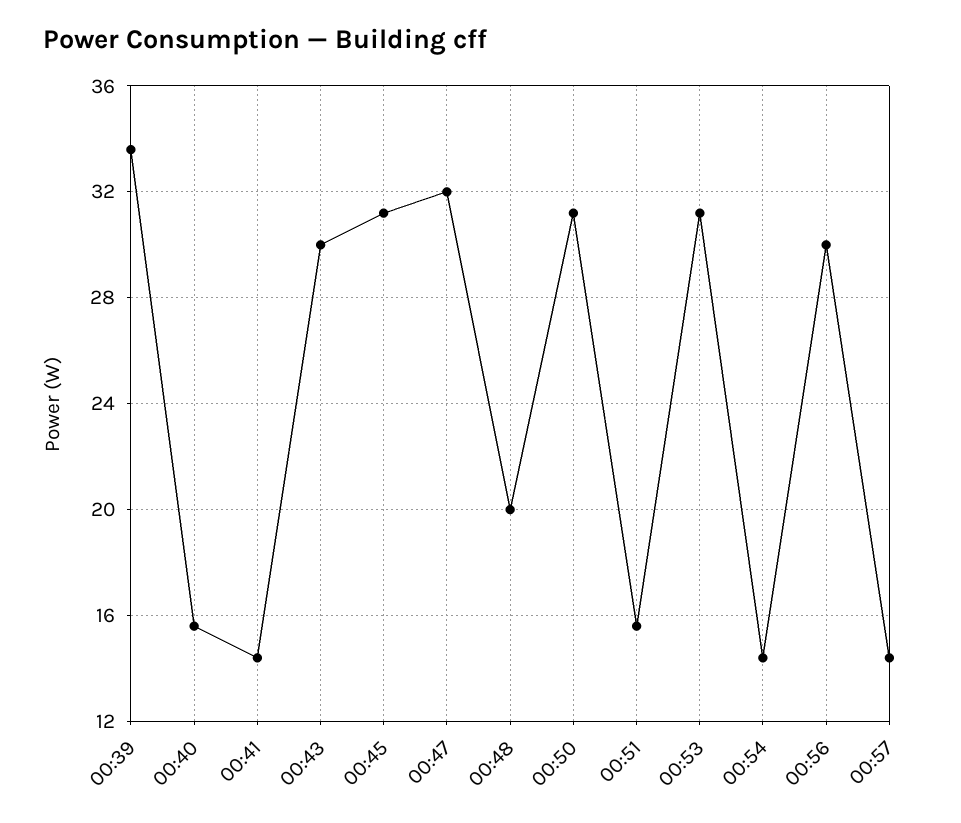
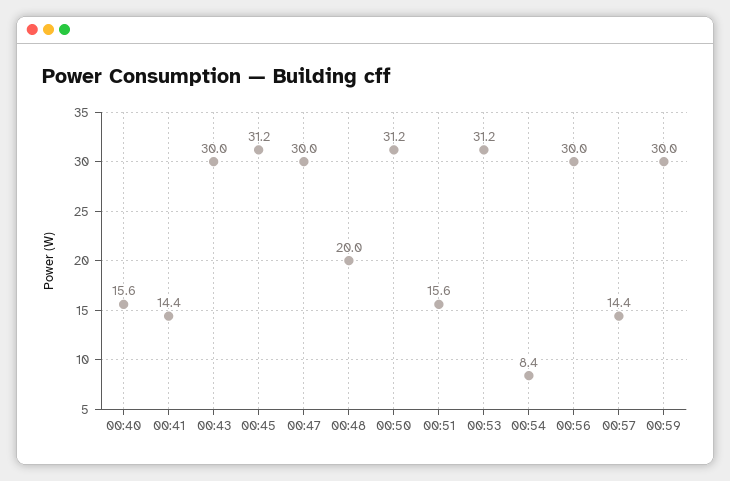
00:39: 33.5 -> none
00:47: 32 -> 30
00:54: 14.5 -> 8.4
00:59: none -> 30

